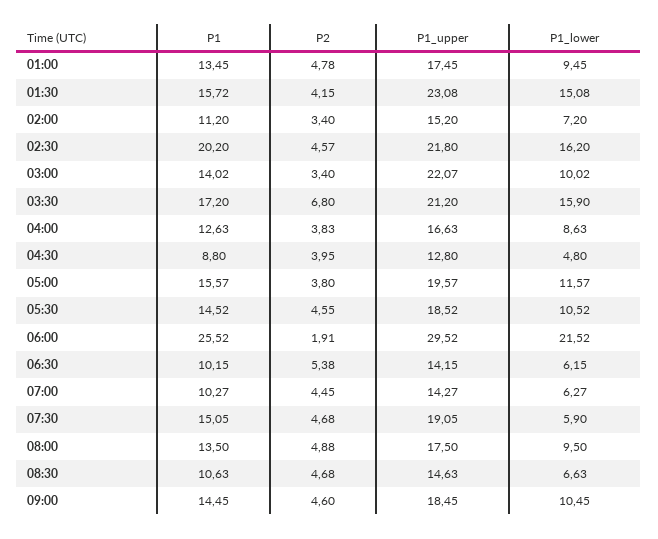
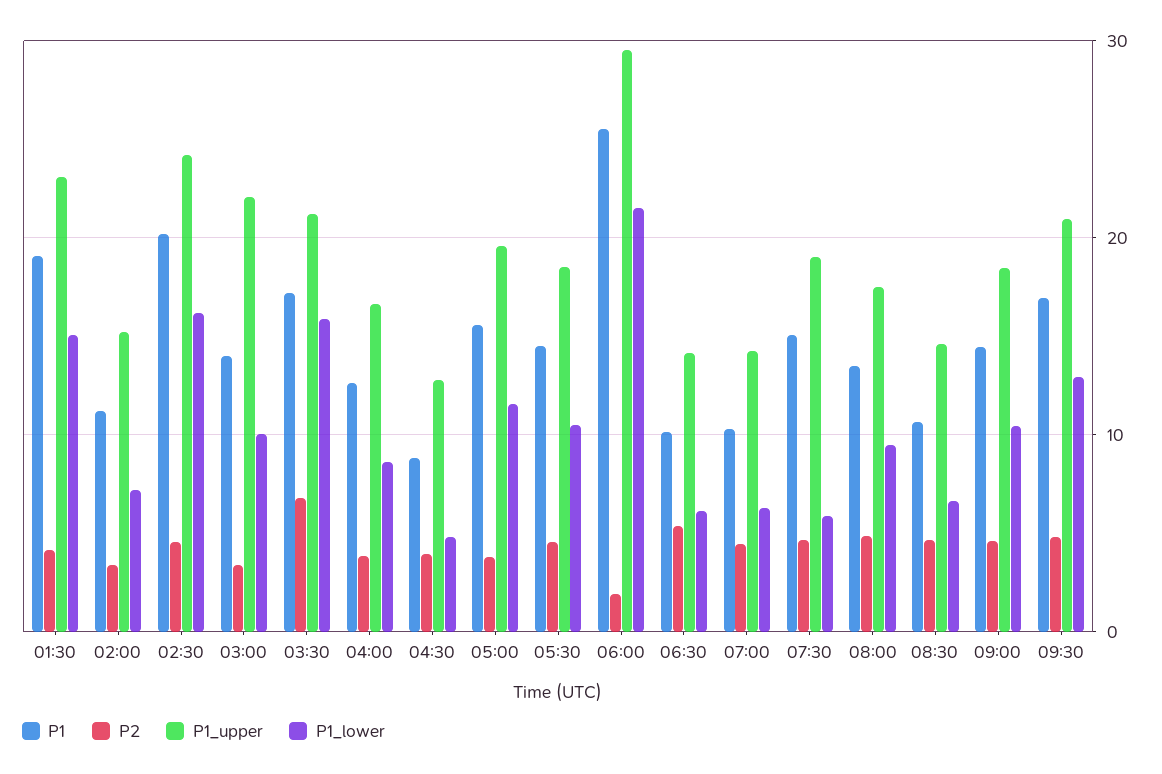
P1, 01:00: 13.45 -> none
P2, 01:00: 4.78 -> none
P1_upper, 01:00: 17.45 -> none
P1_lower, 01:00: 9.45 -> none
P1, 01:30: 15.72 -> 19
P1_upper, 02:30: 21.8 -> 24
P1, 09:30: none -> 17
P2, 09:30: none -> 5
P1_upper, 09:30: none -> 21
P1_lower, 09:30: none -> 13

